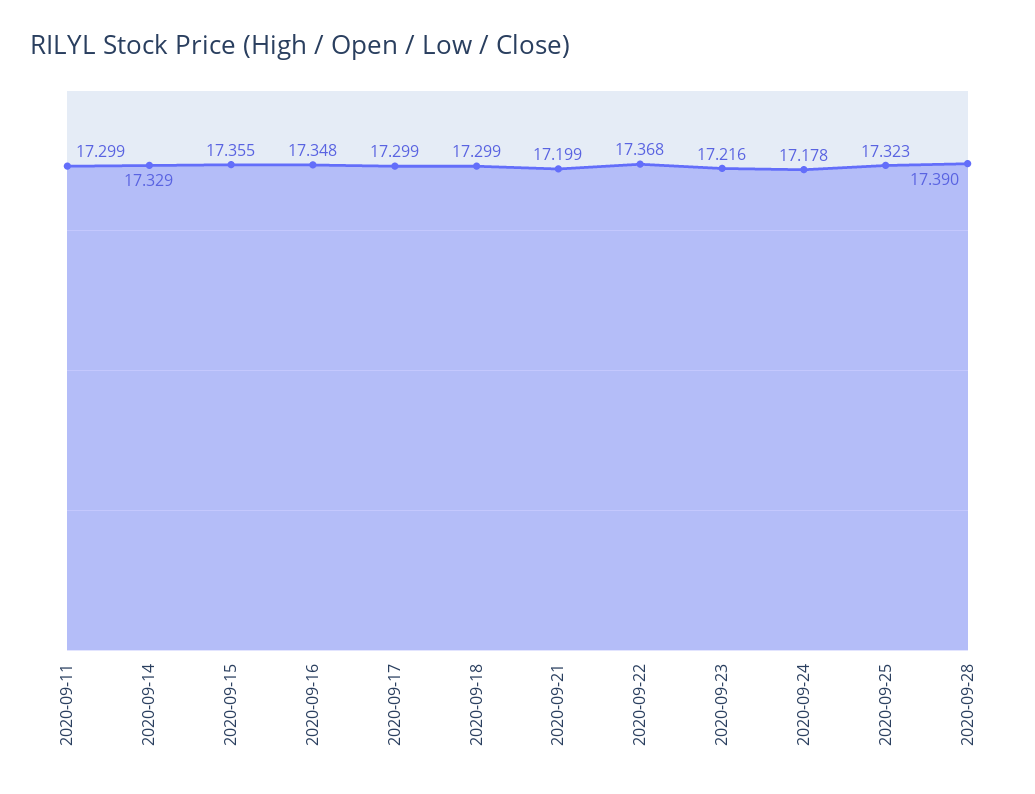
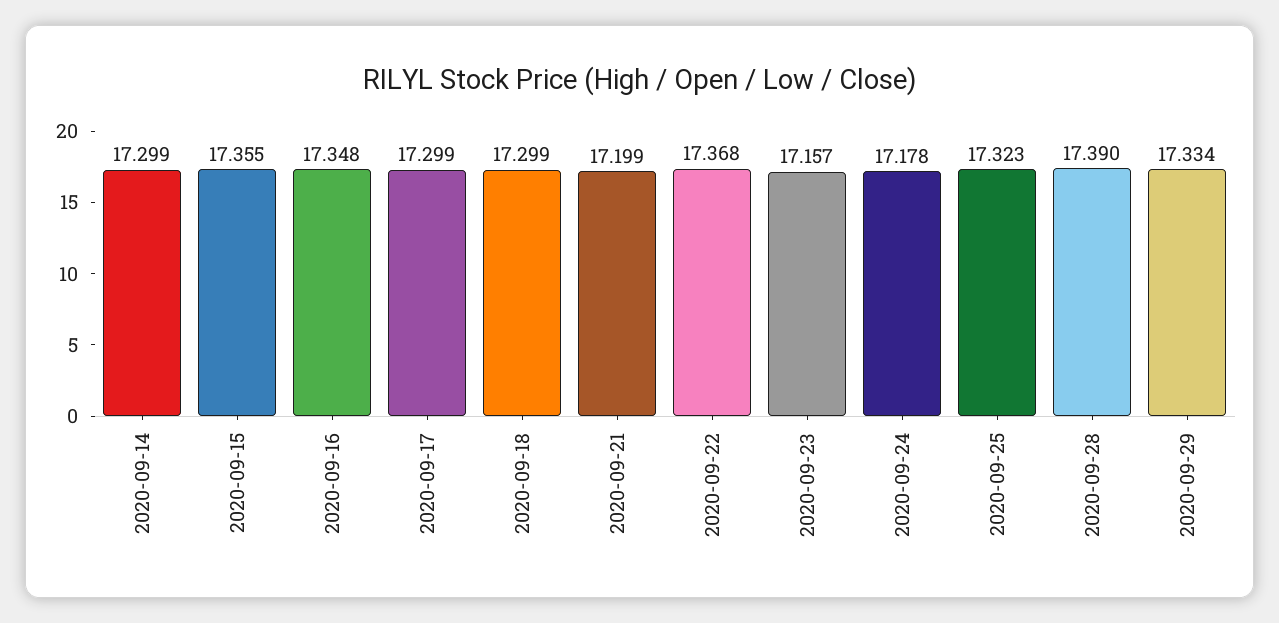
2020-09-11: 17.299 -> none
2020-09-14: 17.329 -> 17.299
2020-09-23: 17.216 -> 17.157
2020-09-29: none -> 17.334

